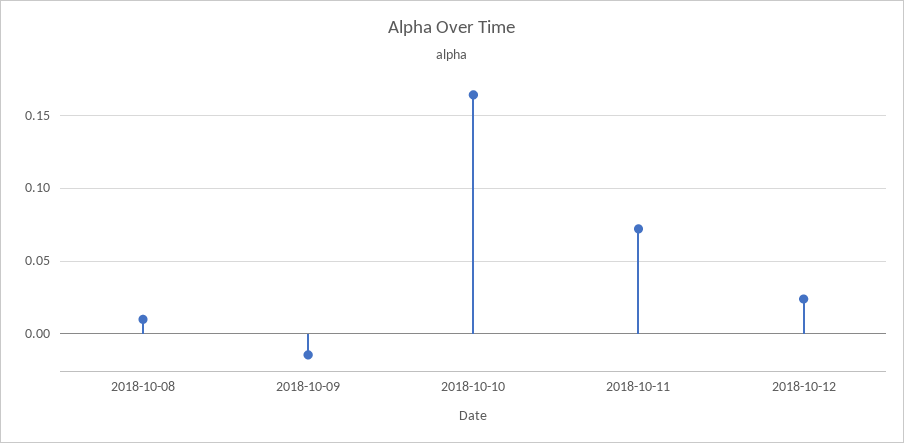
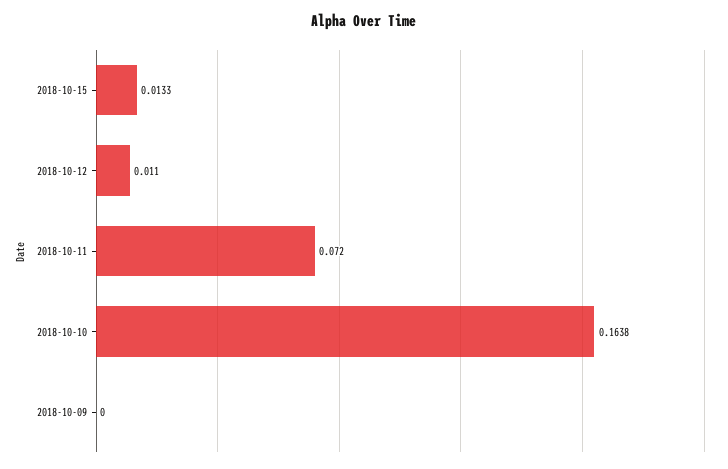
2018-10-08: 0.01 -> none
2018-10-09: -0.015 -> 0
2018-10-12: 0.025 -> 0.011
2018-10-15: none -> 0.0133

